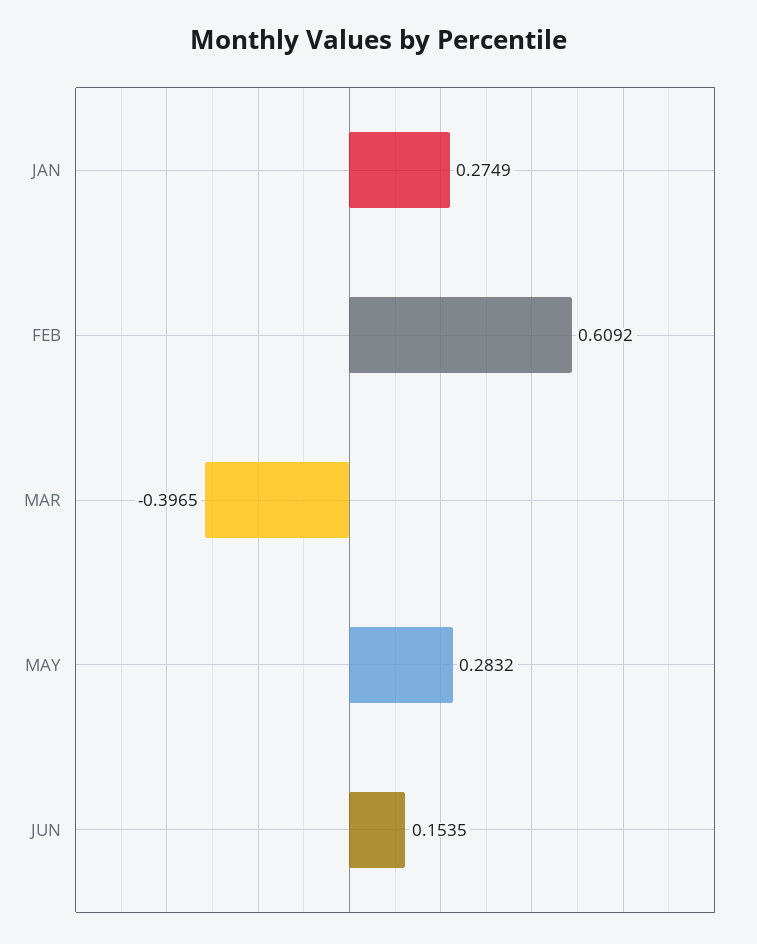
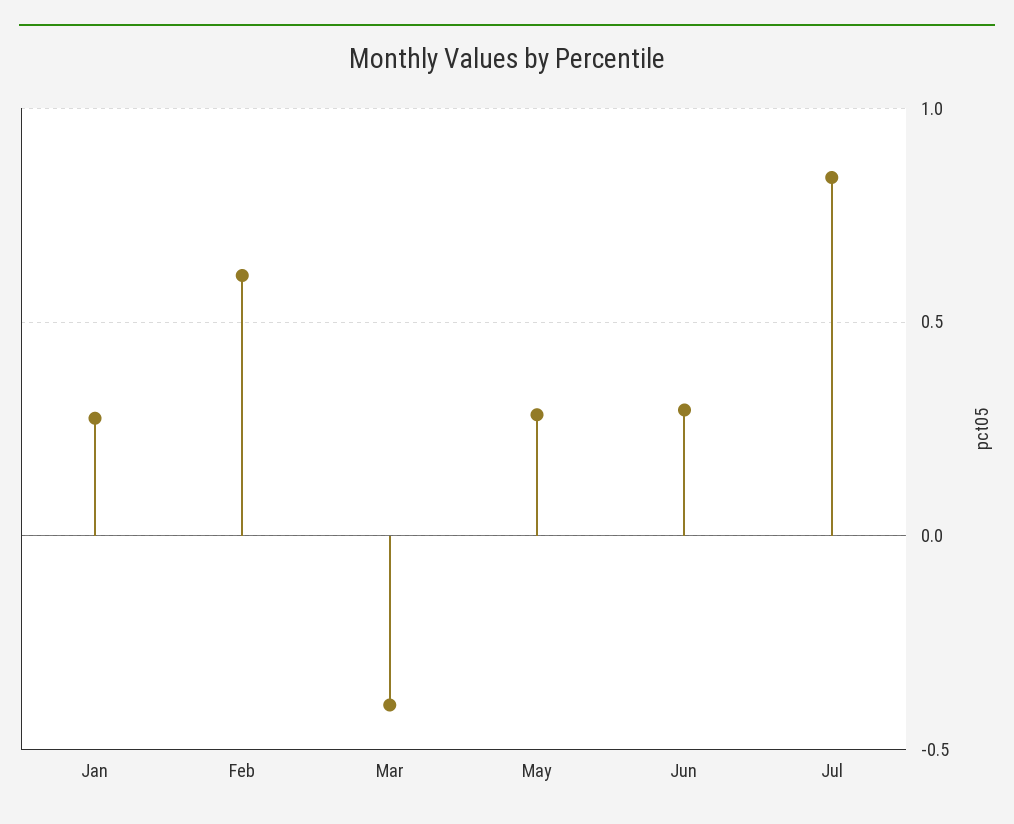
JUN: 0.1535 -> 0.3
Jul: none -> 0.85

